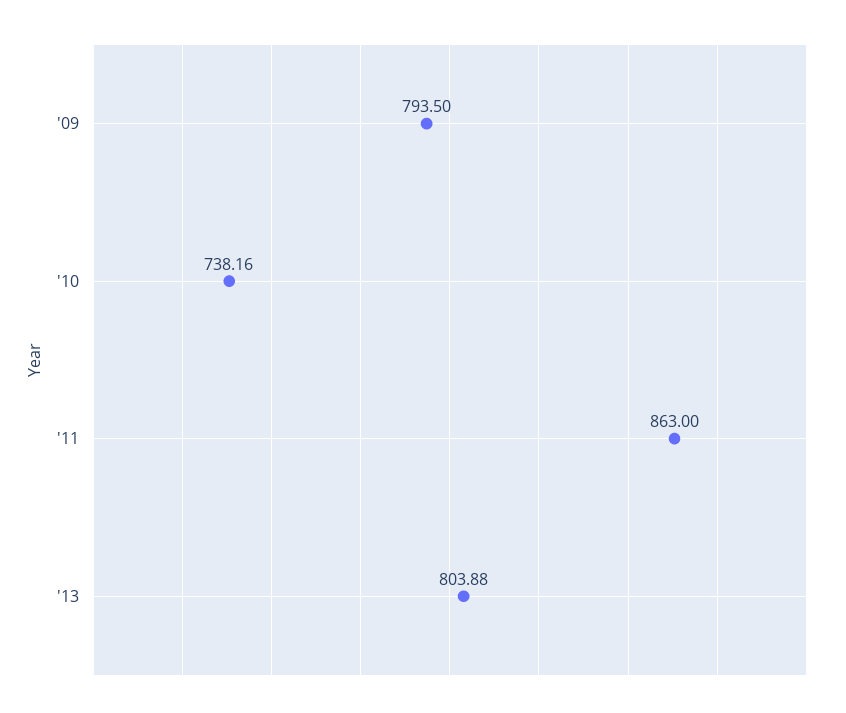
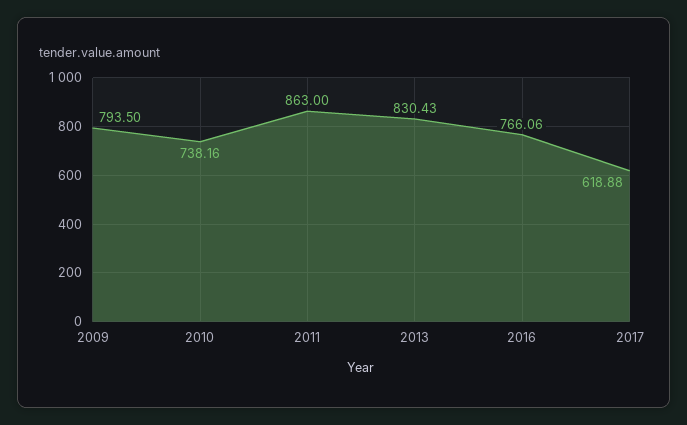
'13: 803.88 -> 830.43
2016: none -> 766.06
2017: none -> 618.88

